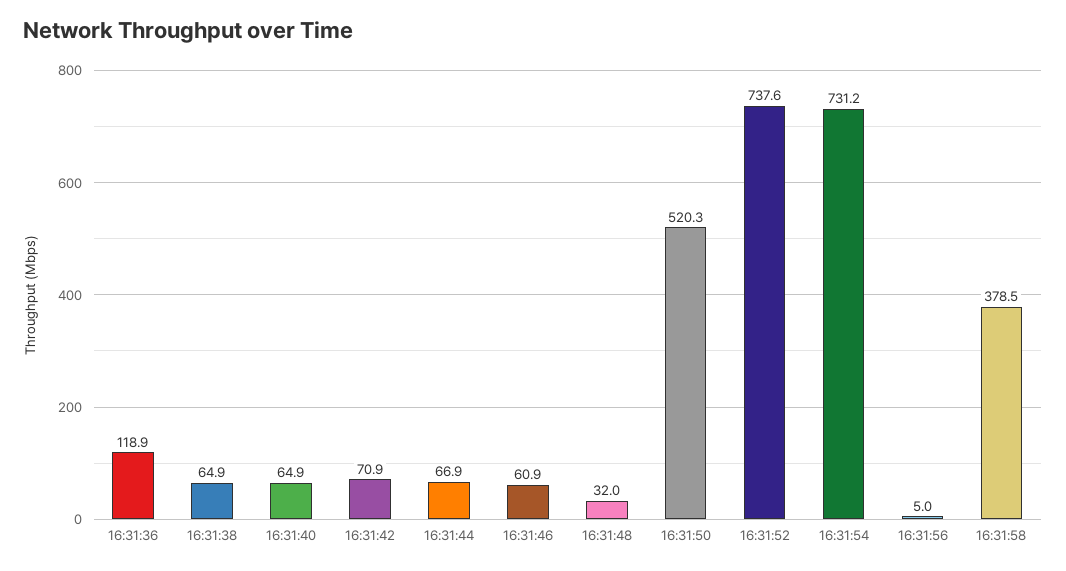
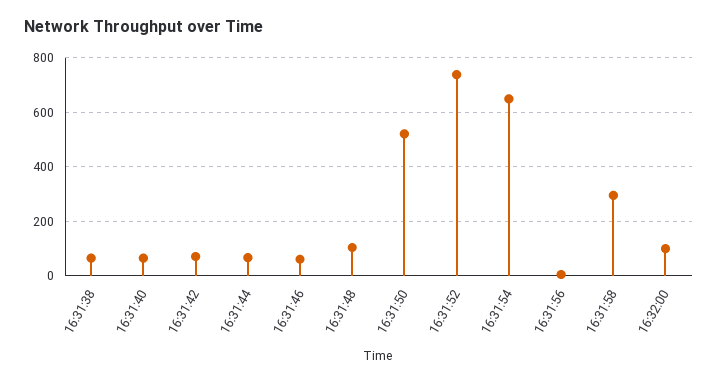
16:31:36: 118.9 -> none
16:31:48: 32 -> 100
16:31:54: 731.2 -> 650
16:31:58: 378.5 -> 300
16:32:00: none -> 100

